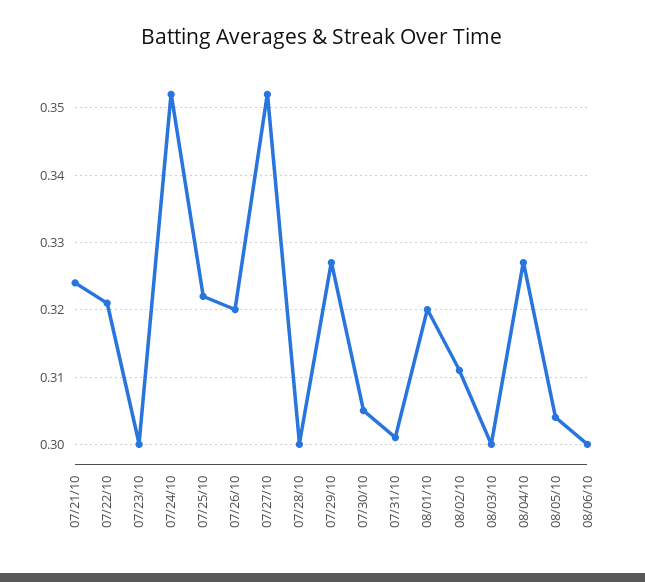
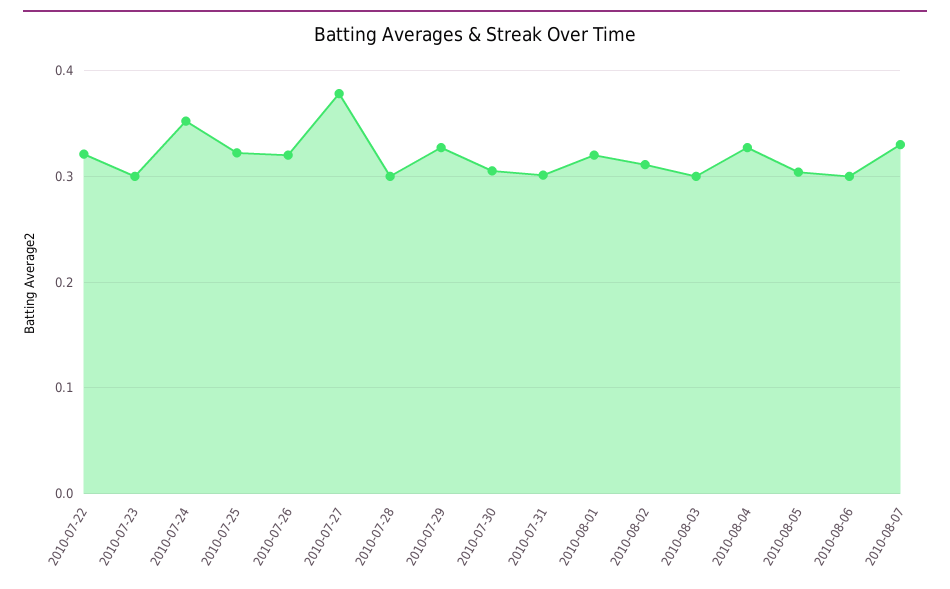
07/21/10: 0.324 -> none
07/27/10: 0.352 -> 0.38
2010-08-07: none -> 0.33

